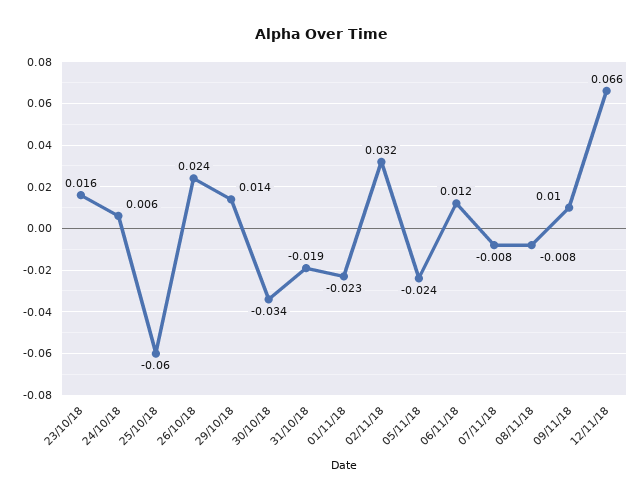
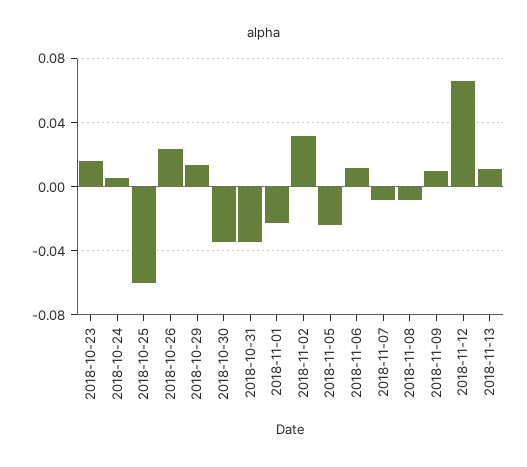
31/10/18: -0.019 -> -0.035
2018-11-13: none -> 0.01

